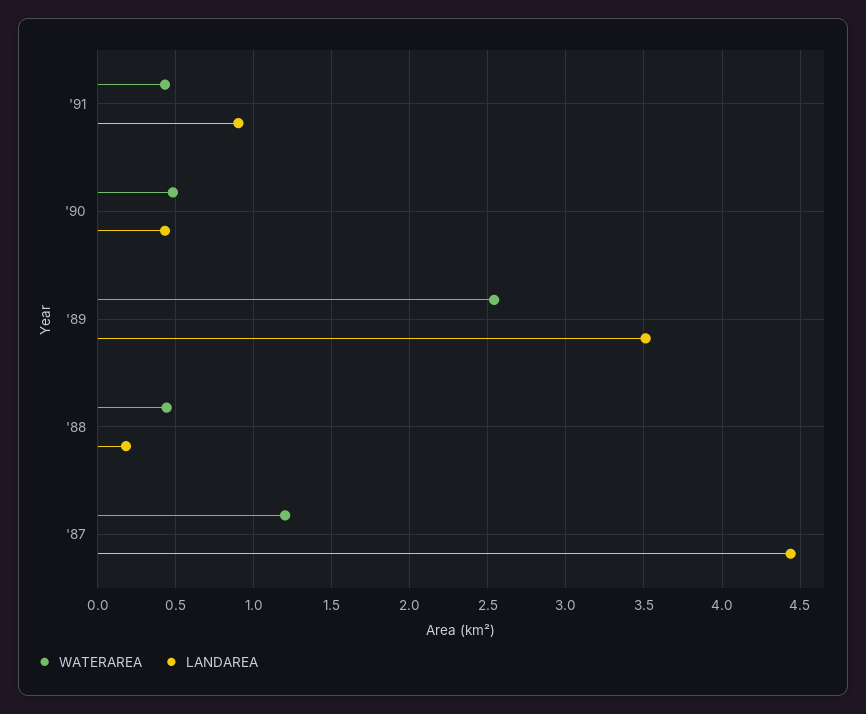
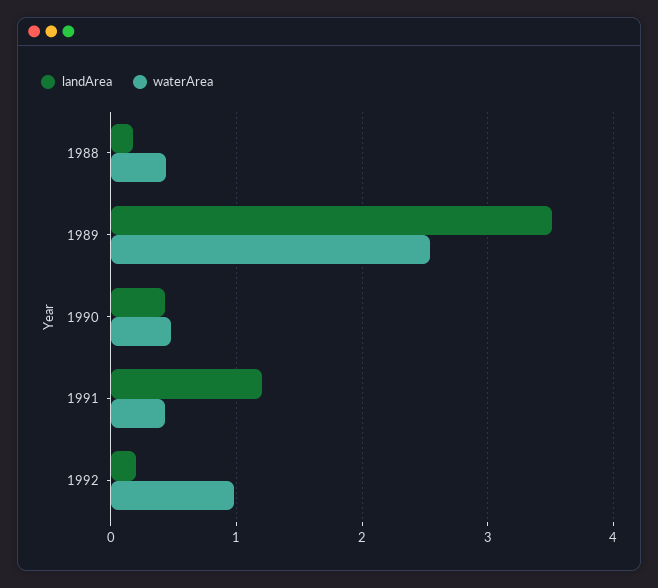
LANDAREA, '91: 0.9 -> 1.2
WATERAREA, '87: 1.2 -> none
LANDAREA, '87: 4.45 -> none
LANDAREA, 1992: none -> 0.2
WATERAREA, 1992: none -> 1

